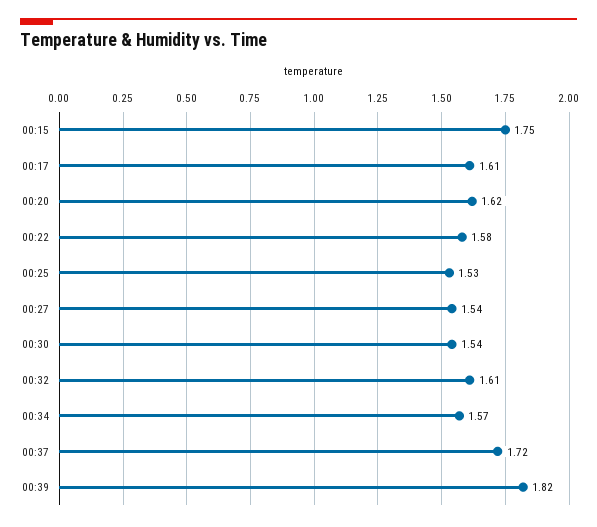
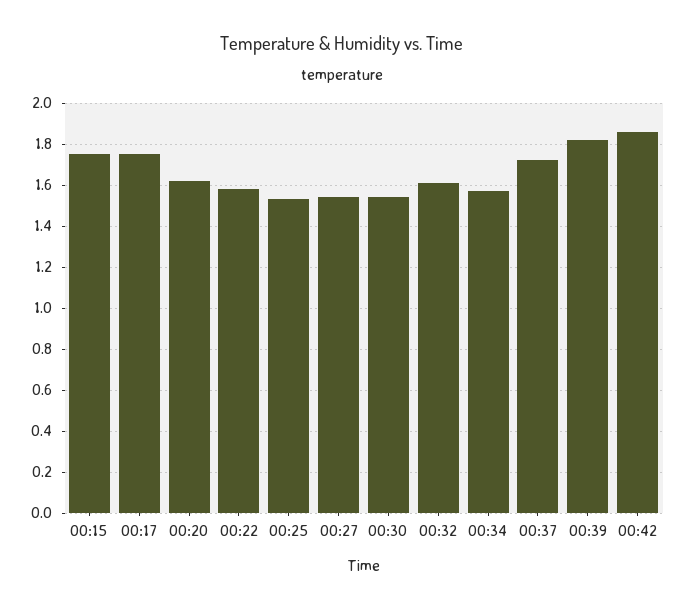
00:17: 1.61 -> 1.75
00:42: none -> 1.85

